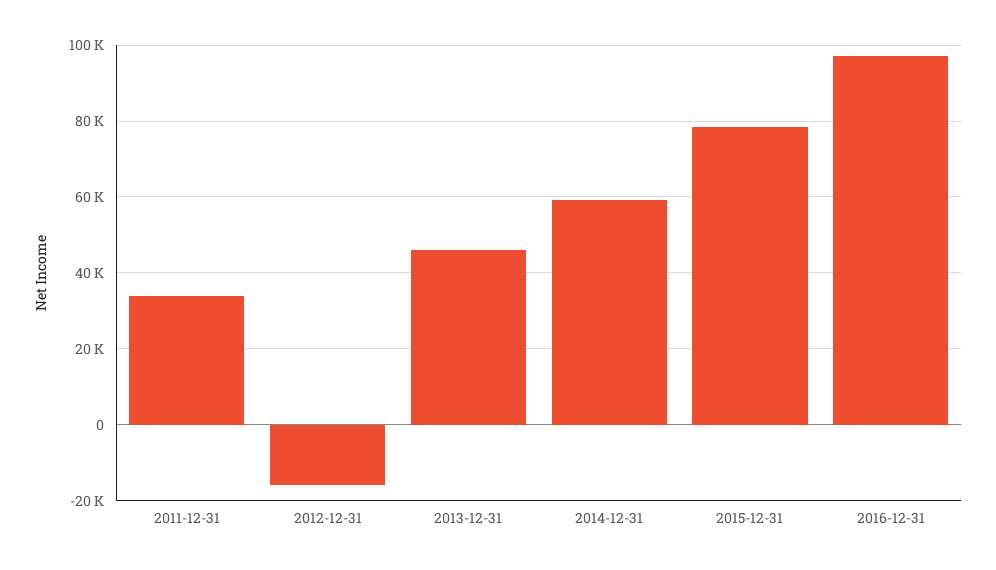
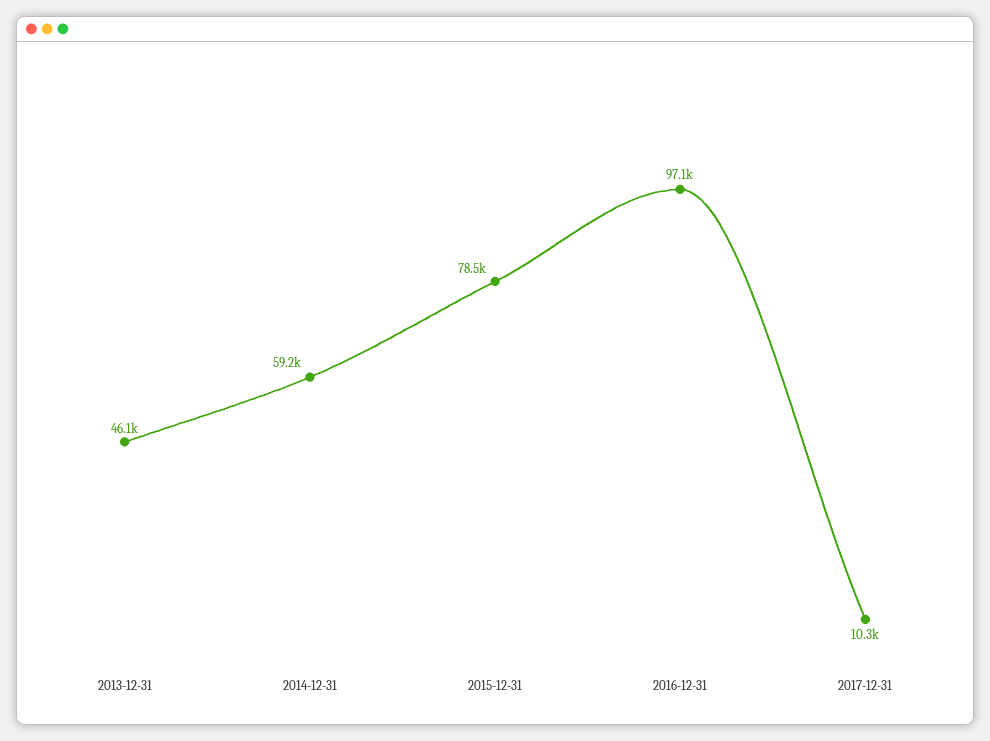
2011-12-31: 34000 -> none
2012-12-31: -16000 -> none
2017-12-31: none -> 10300

